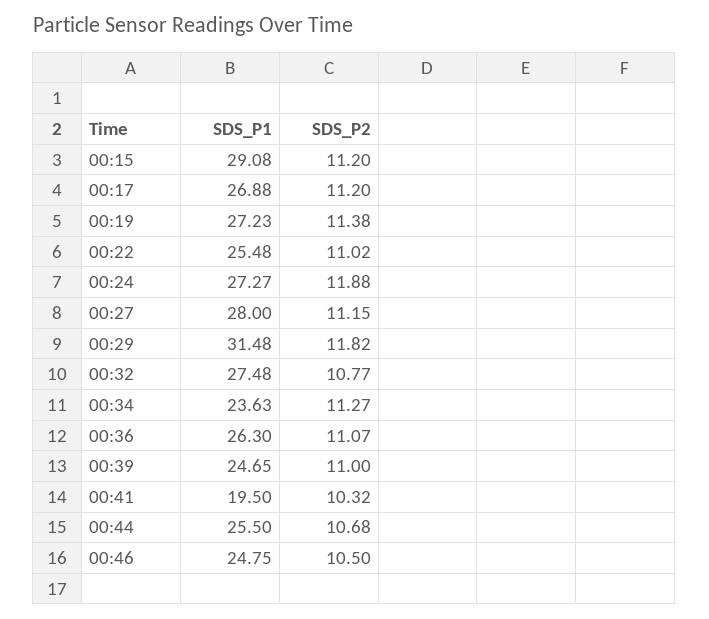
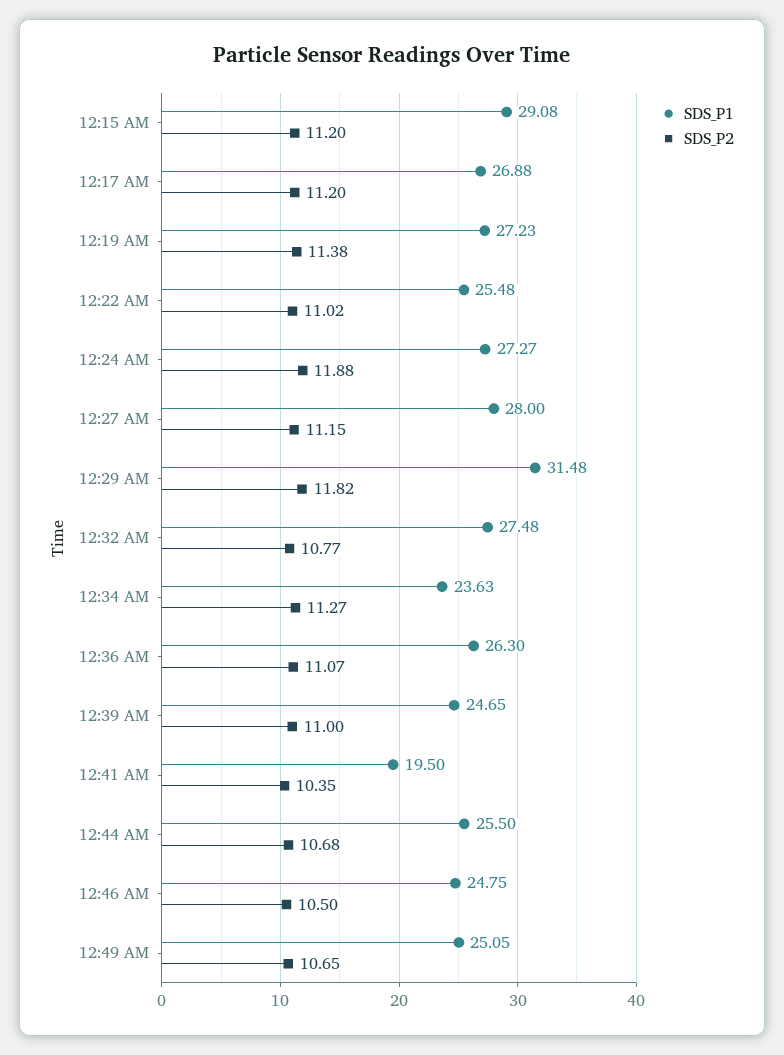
SDS_P2, 00:41: 10.32 -> 10.35
SDS_P1, 12:49 AM: none -> 25.05
SDS_P2, 12:49 AM: none -> 10.65

